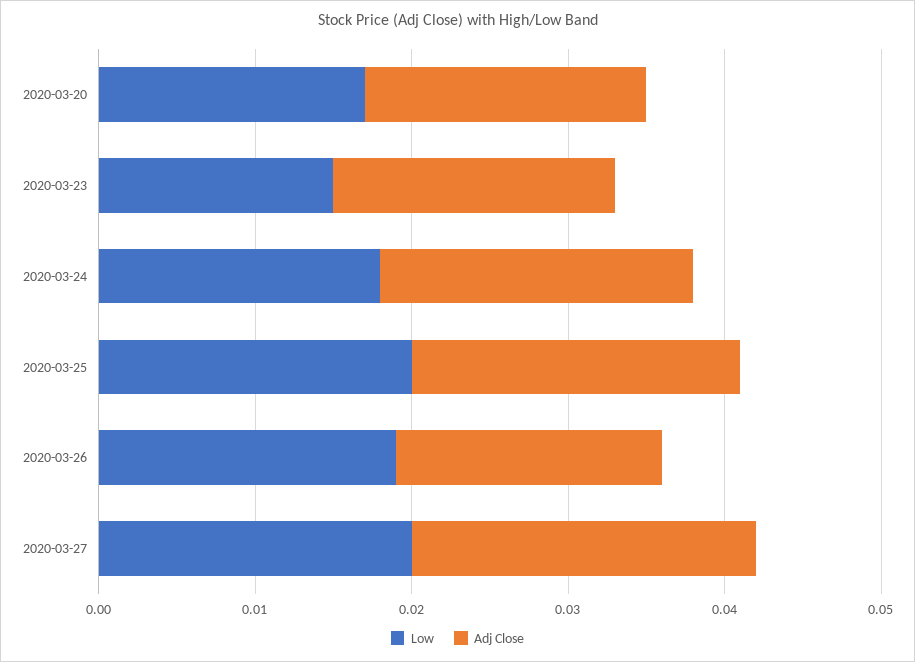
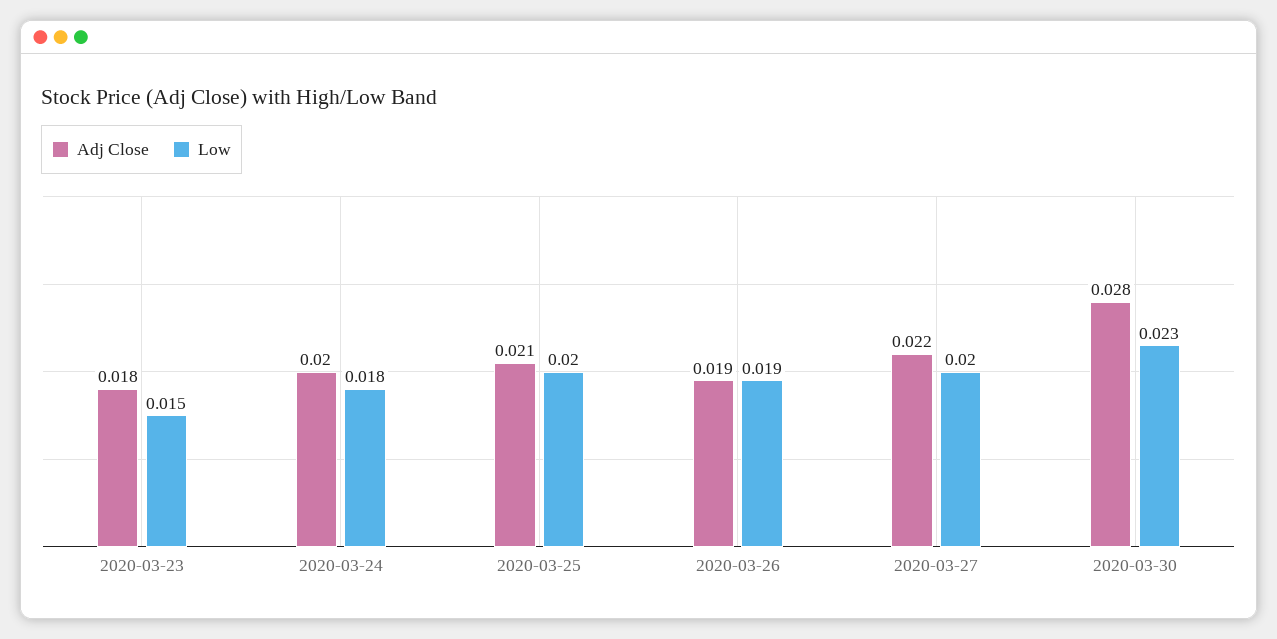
Low, 2020-03-20: 0.017 -> none
Adj Close, 2020-03-20: 0.018 -> none
Adj Close, 2020-03-26: 0.017 -> 0.019
Adj Close, 2020-03-30: none -> 0.028
Low, 2020-03-30: none -> 0.023

